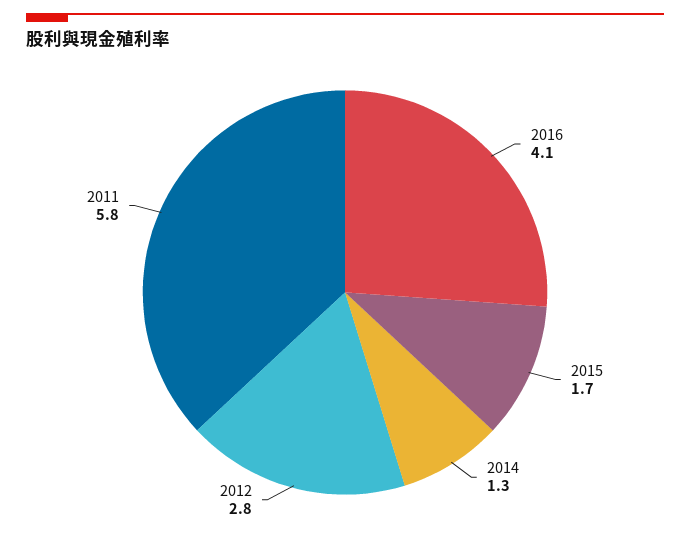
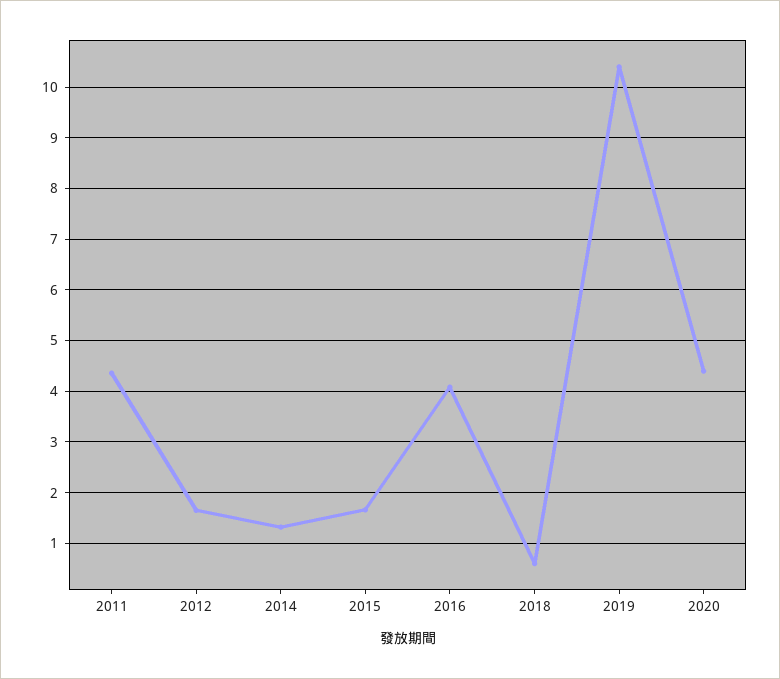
2012: 2.8 -> 1.6
2011: 5.8 -> 4.4
2018: none -> 0.6
2019: none -> 10.4
2020: none -> 4.4

